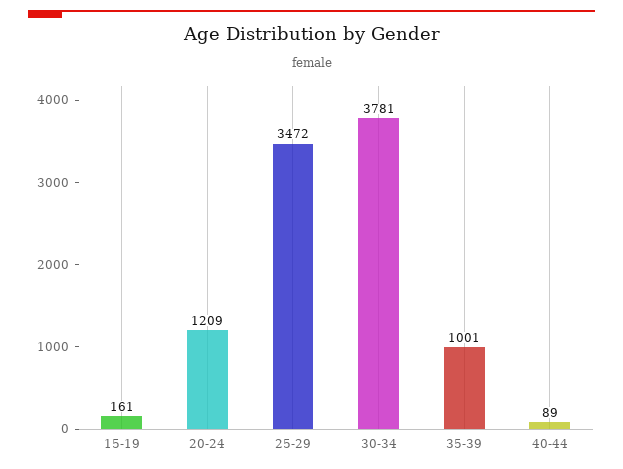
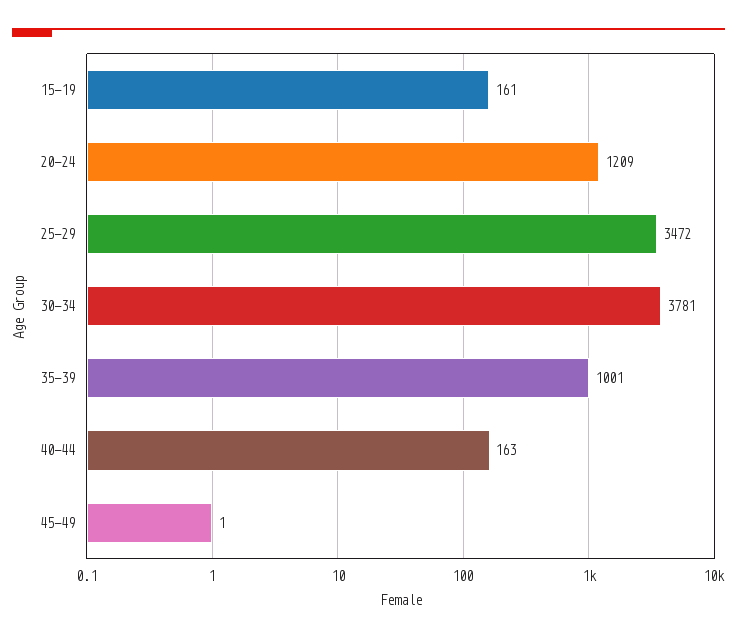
40-44: 89 -> 163
45-49: none -> 1

